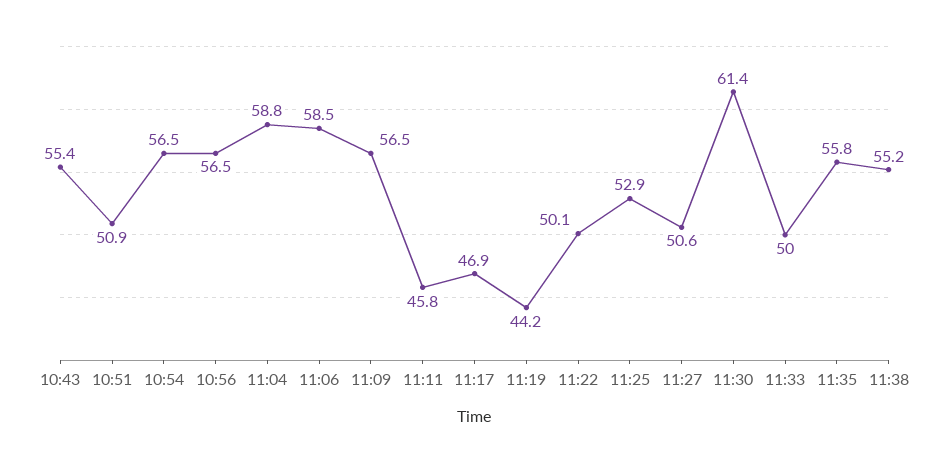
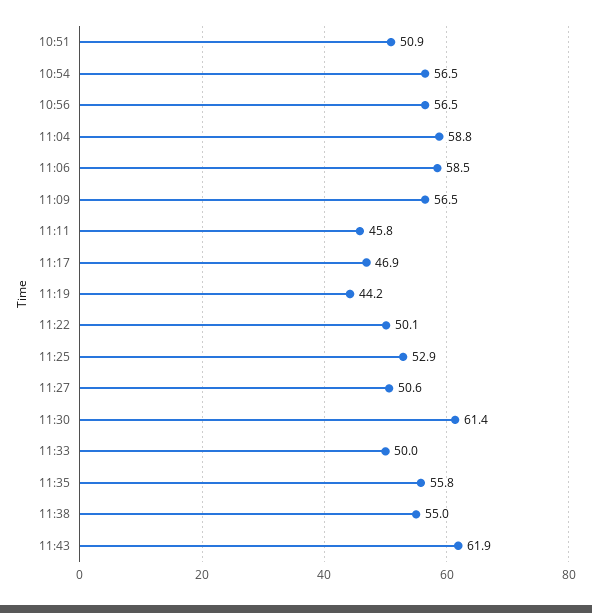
10:43: 55.4 -> none
11:38: 55.2 -> 55
11:43: none -> 61.9

